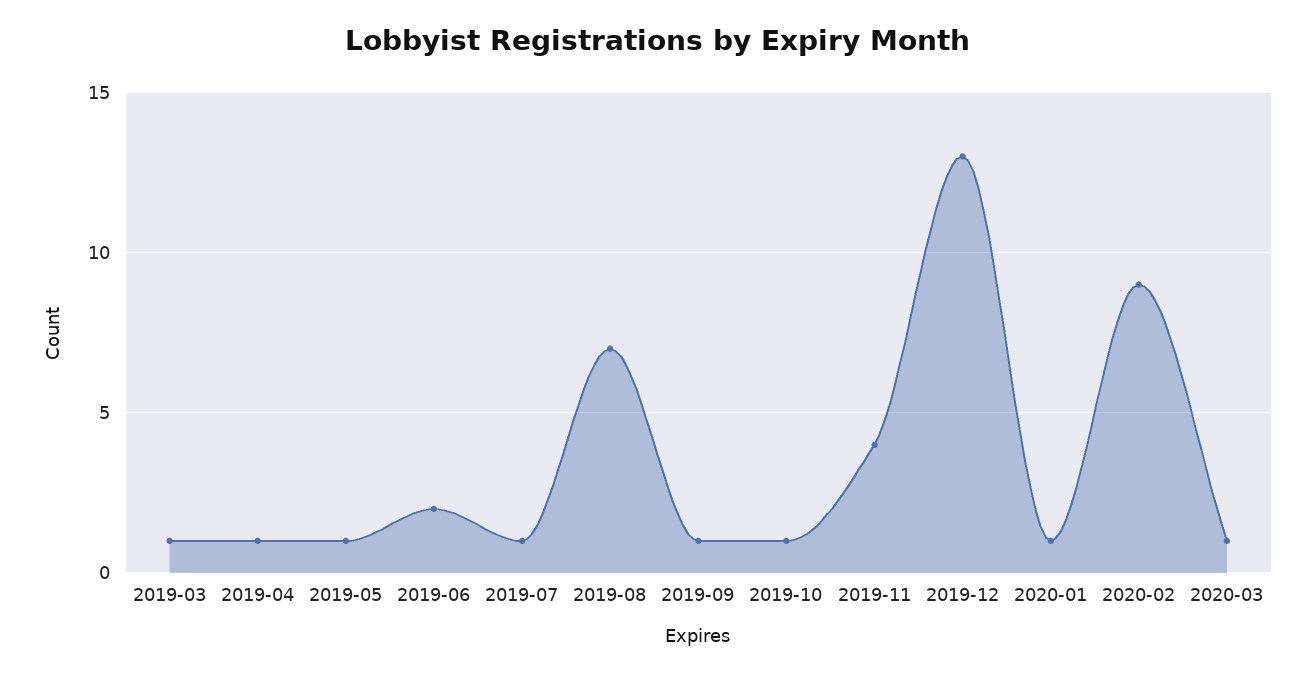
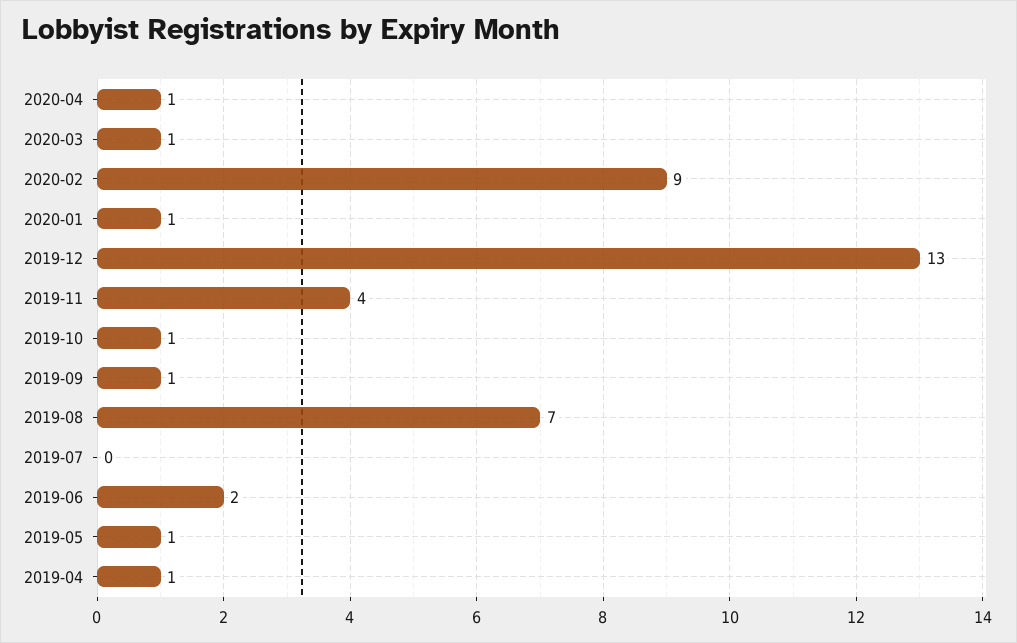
2019-03: 1 -> none
2019-07: 1 -> 0
2020-04: none -> 1

